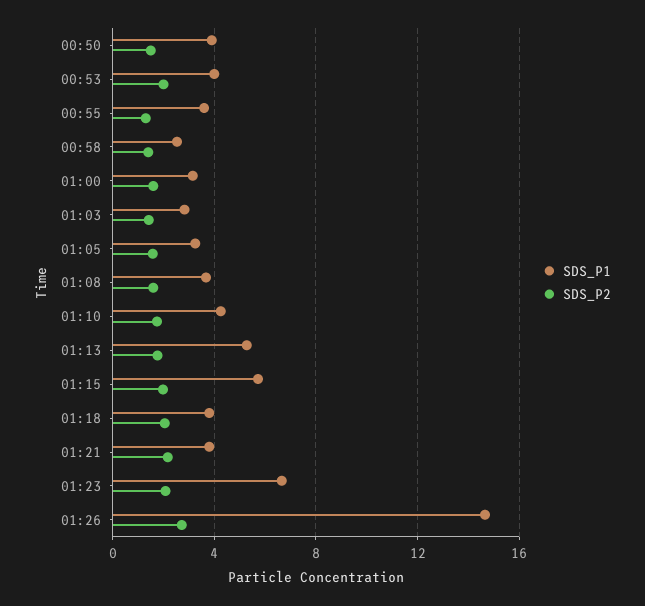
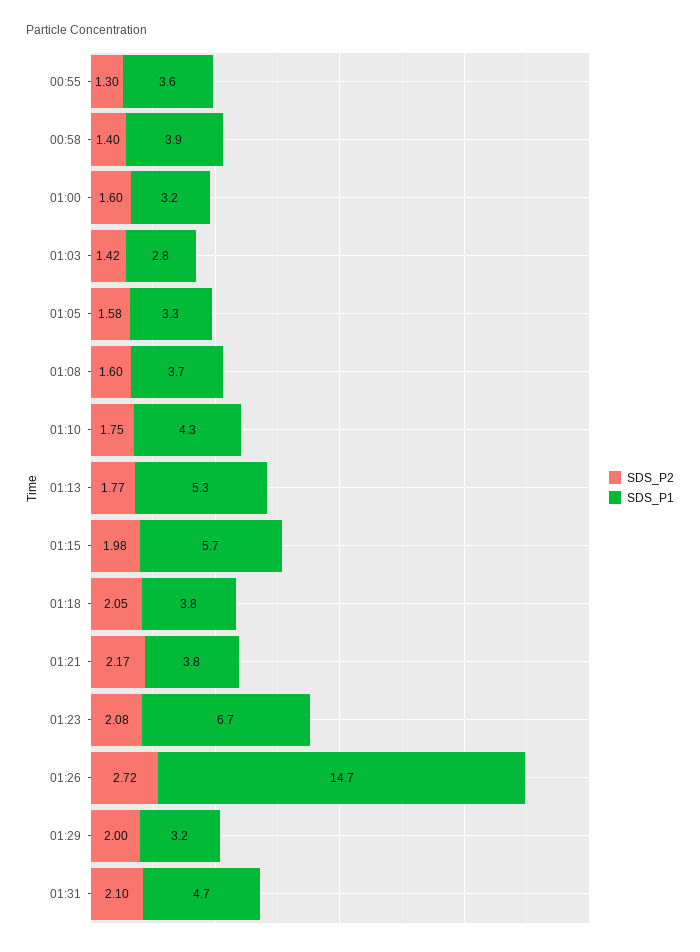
SDS_P1, 00:50: 4 -> none
SDS_P2, 00:50: 1.5 -> none
SDS_P1, 00:53: 4 -> none
SDS_P2, 00:53: 2 -> none
SDS_P1, 00:58: 2.5 -> 3.9
SDS_P2, 01:29: none -> 2
SDS_P1, 01:29: none -> 3.2
SDS_P2, 01:31: none -> 2.1
SDS_P1, 01:31: none -> 4.7

